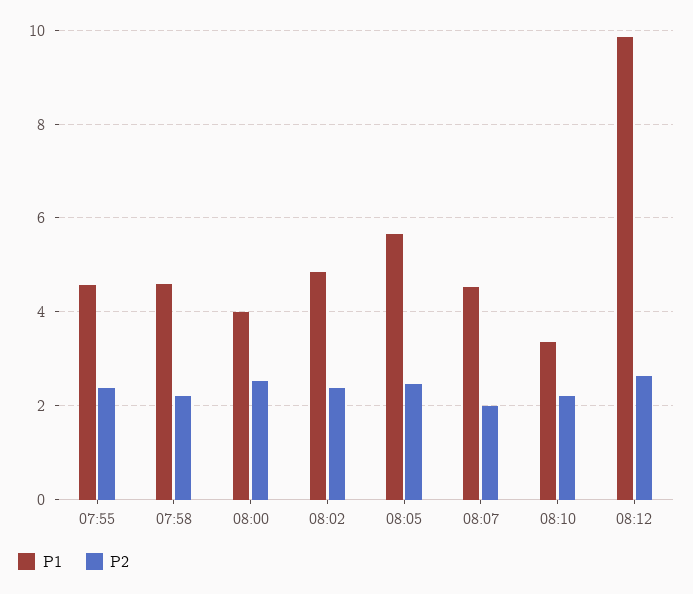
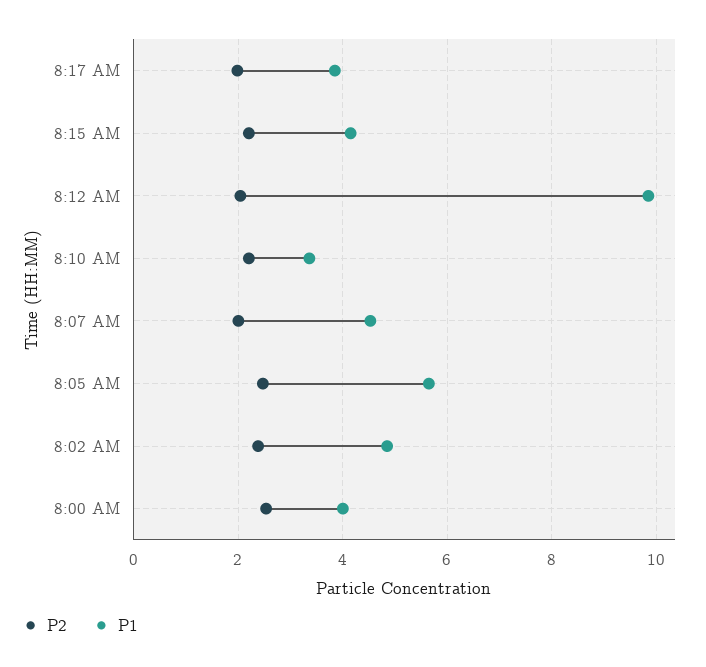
P1, 07:55: 4.6 -> none
P2, 07:55: 2.4 -> none
P1, 07:58: 4.6 -> none
P2, 07:58: 2.2 -> none
P2, 08:12: 2.6 -> 2
P2, 8:17 AM: none -> 2
P1, 8:17 AM: none -> 3.8
P2, 8:15 AM: none -> 2.2
P1, 8:15 AM: none -> 4.2

